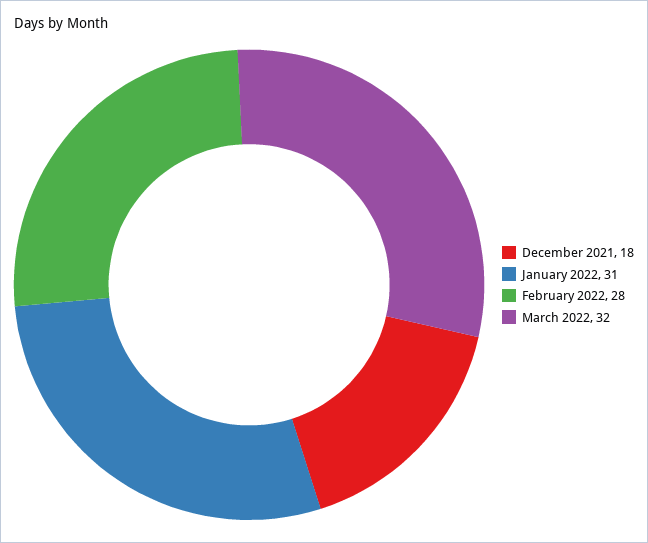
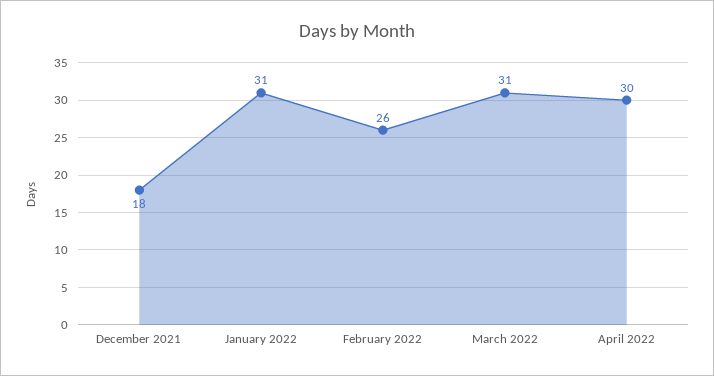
February 2022: 28 -> 26
March 2022: 32 -> 31
April 2022: none -> 30

